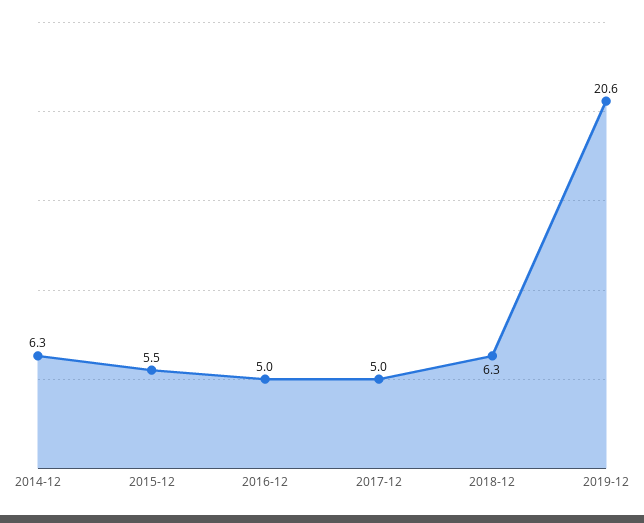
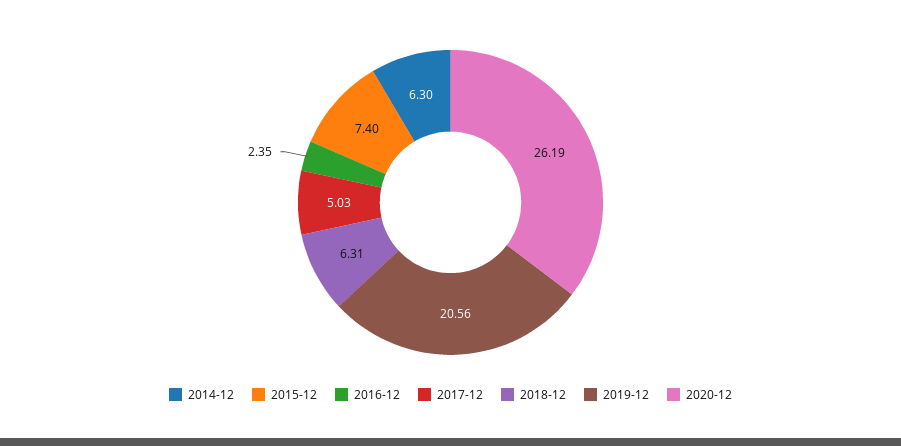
2015-12: 5.5 -> 7.4
2016-12: 5 -> 2.35
2020-12: none -> 26.19

